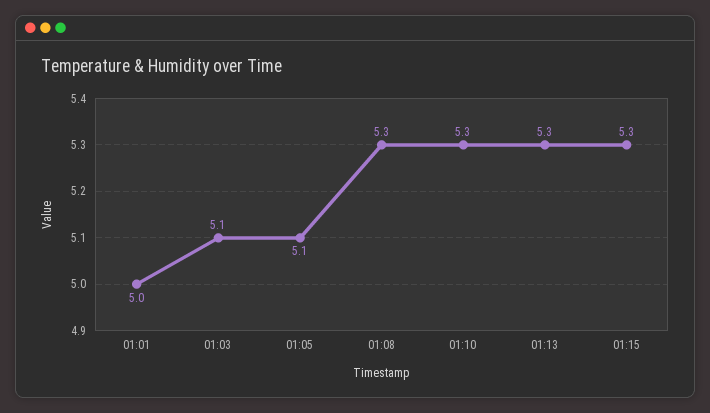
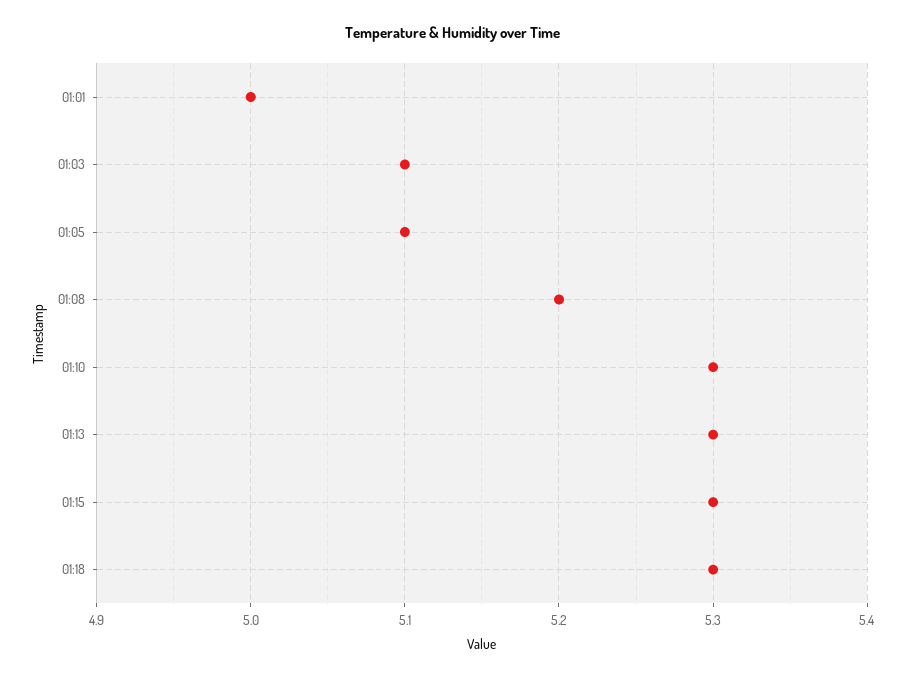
01:08: 5.3 -> 5.2
01:18: none -> 5.3

